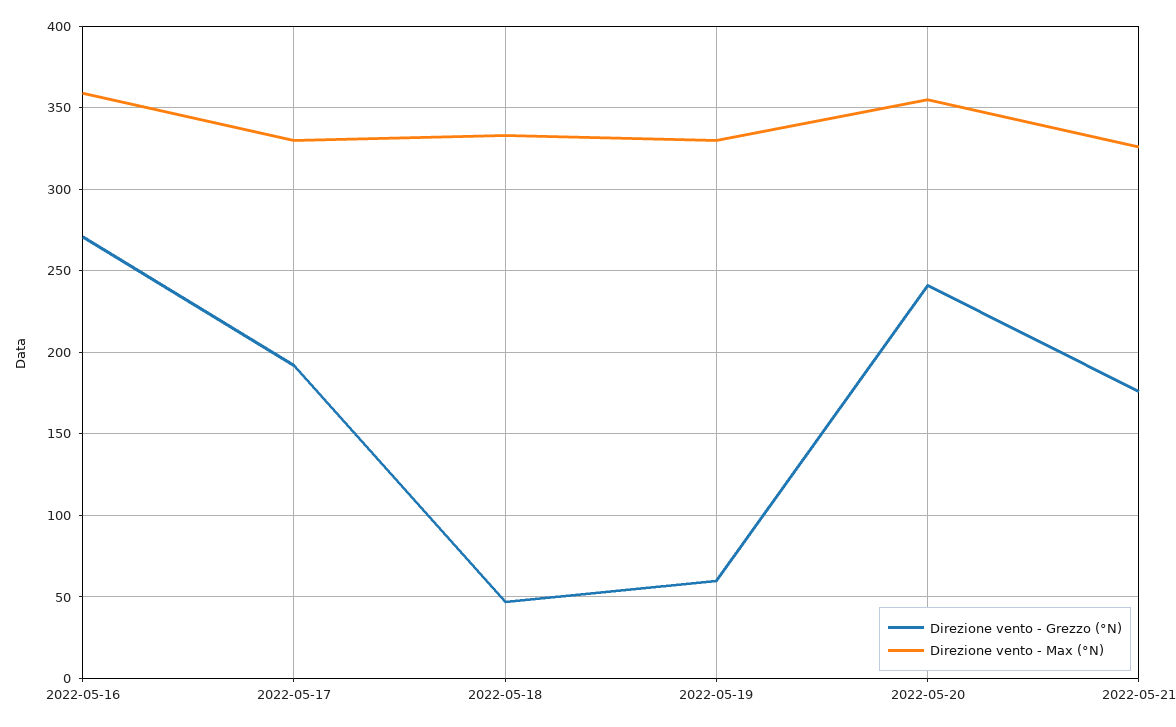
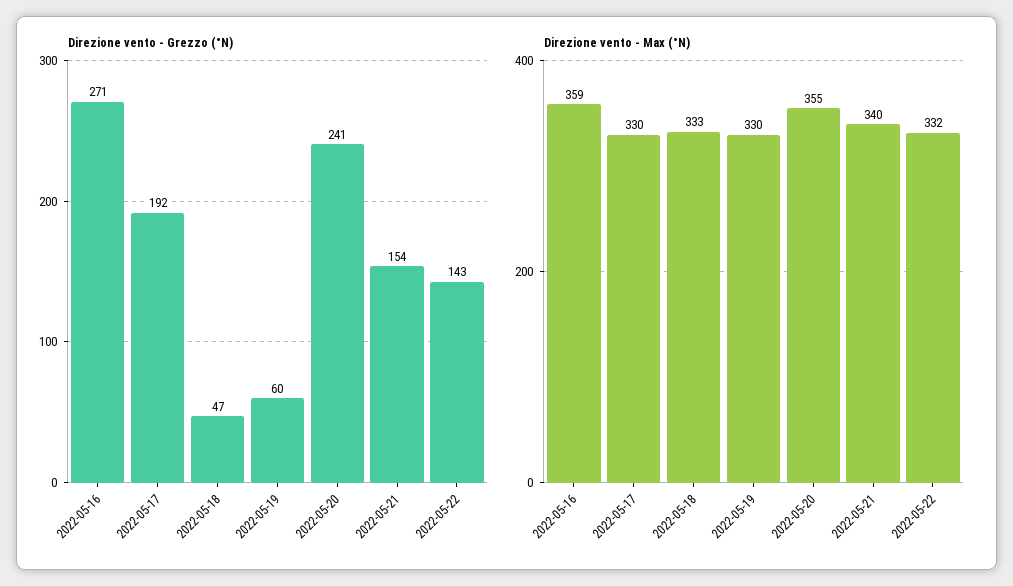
Direzione vento - Grezzo (°N), 2022-05-21: 175 -> 154
Direzione vento - Max (°N), 2022-05-21: 325 -> 340
Direzione vento - Grezzo (°N), 2022-05-22: none -> 143
Direzione vento - Max (°N), 2022-05-22: none -> 332

